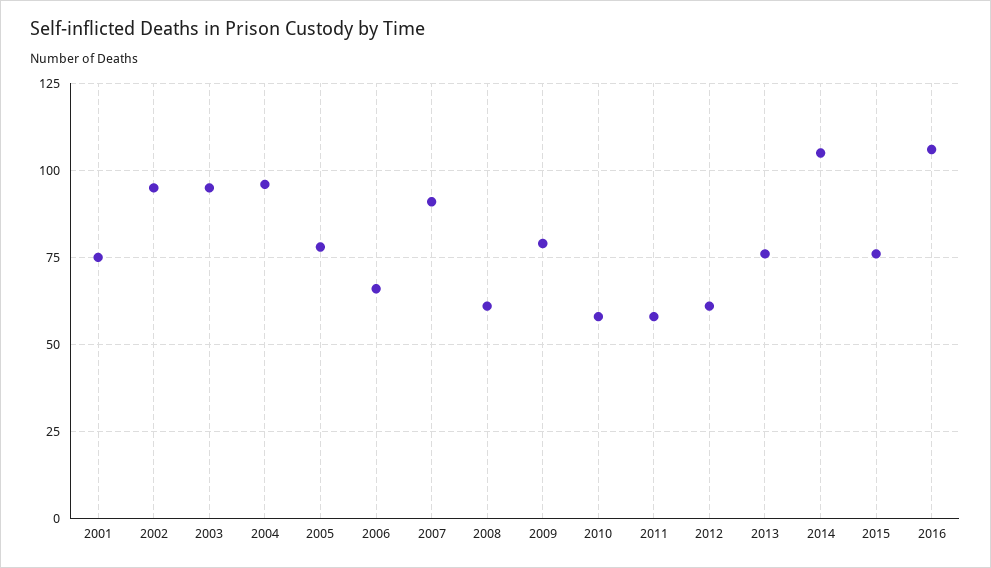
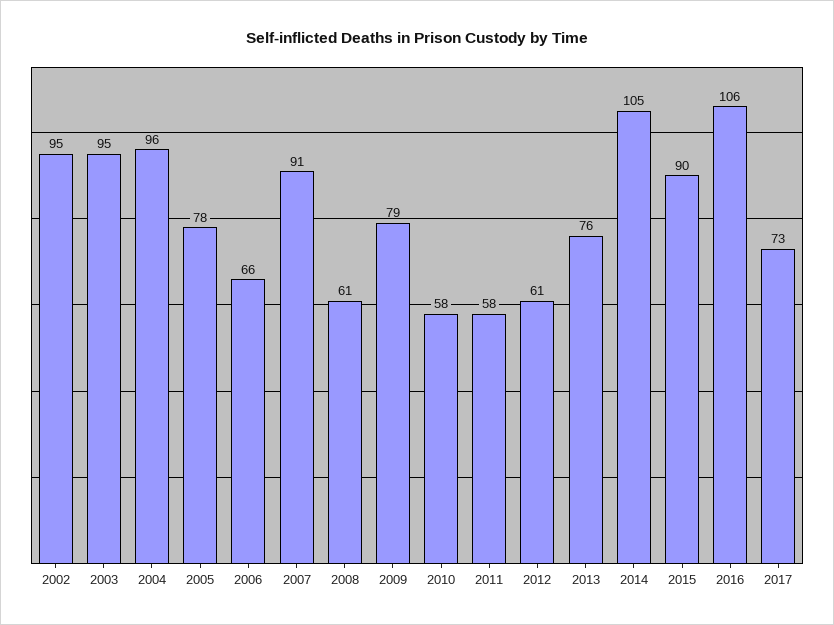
2001: 75 -> none
2015: 75 -> 90
2017: none -> 73

